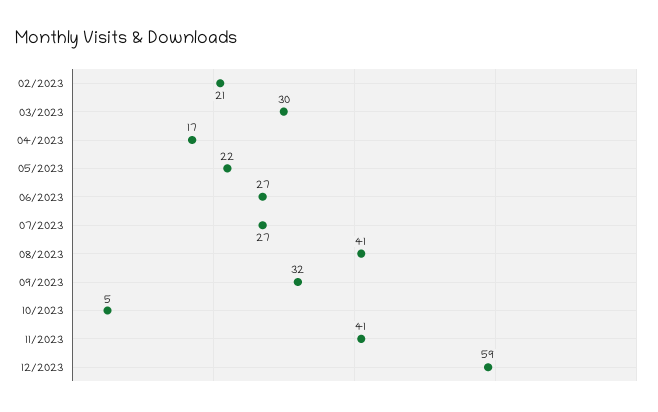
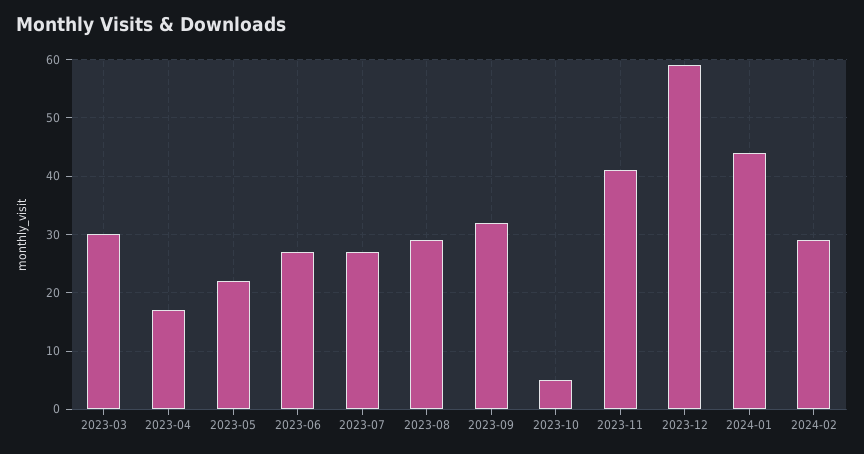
02/2023: 21 -> none
08/2023: 41 -> 30
2024-01: none -> 45
2024-02: none -> 30

